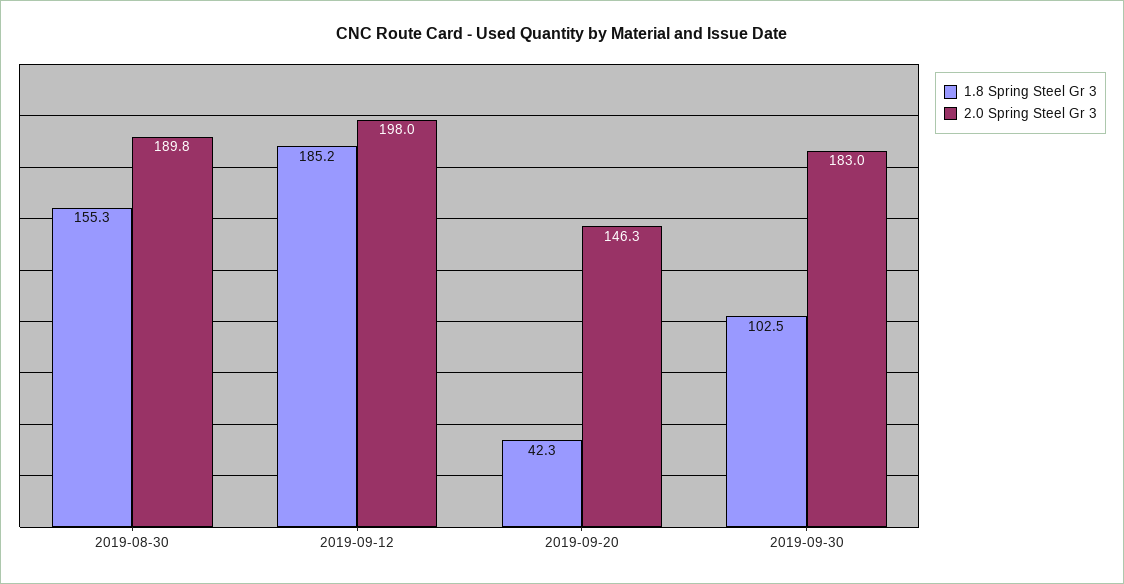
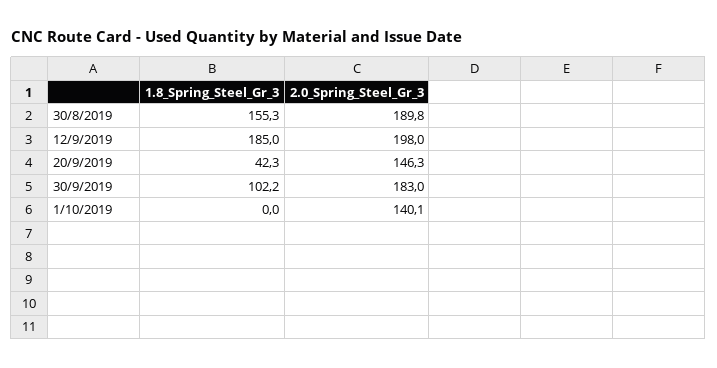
1.8 Spring Steel Gr 3, 2019-09-12: 185.2 -> 185
1.8 Spring Steel Gr 3, 2019-09-30: 102.5 -> 102.2
1.8 Spring Steel Gr 3, 1/10/2019: none -> 0
2.0 Spring Steel Gr 3, 1/10/2019: none -> 140.1

